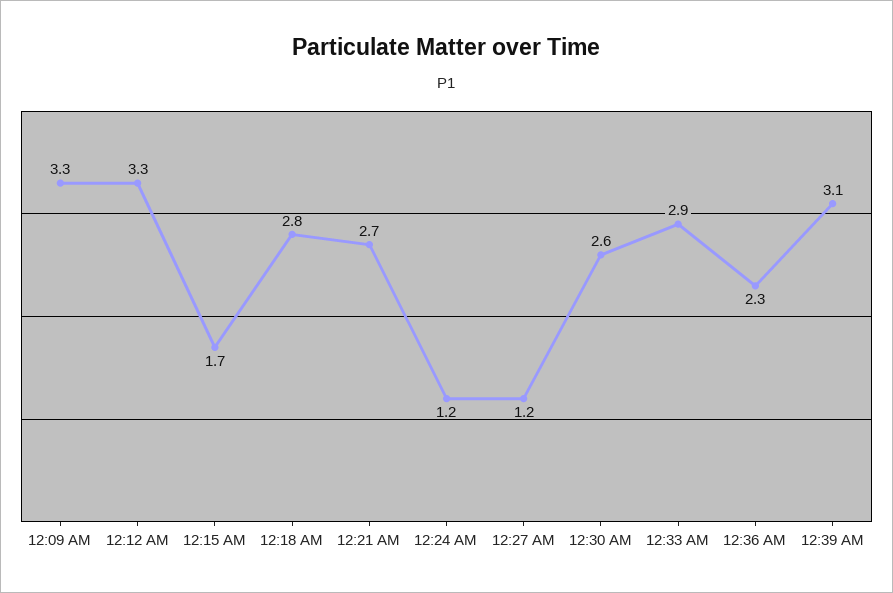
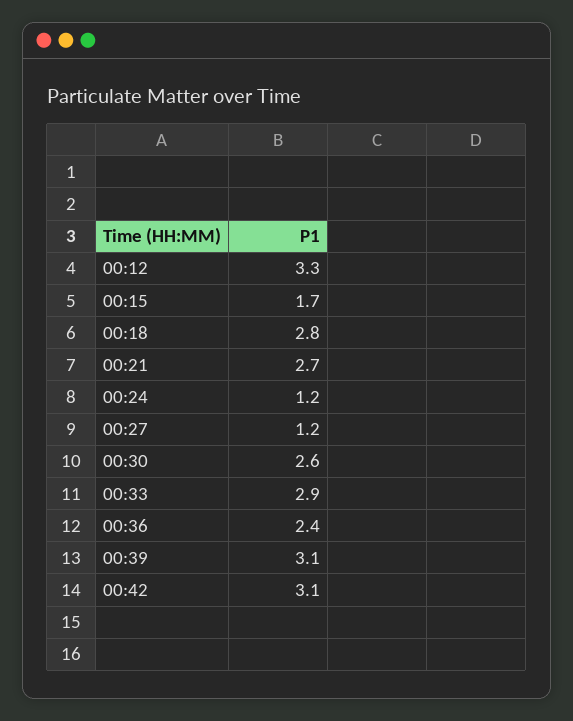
12:09 AM: 3.3 -> none
12:36 AM: 2.3 -> 2.4
00:42: none -> 3.1

